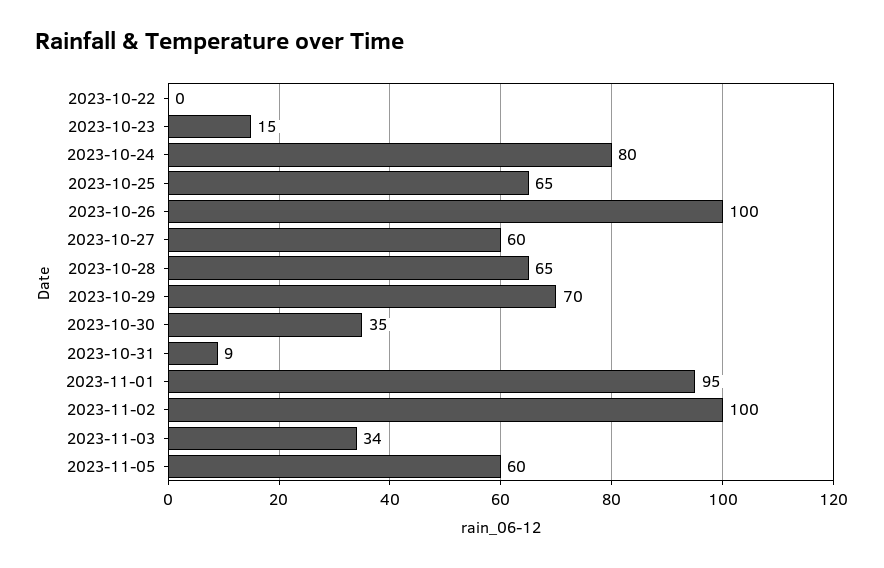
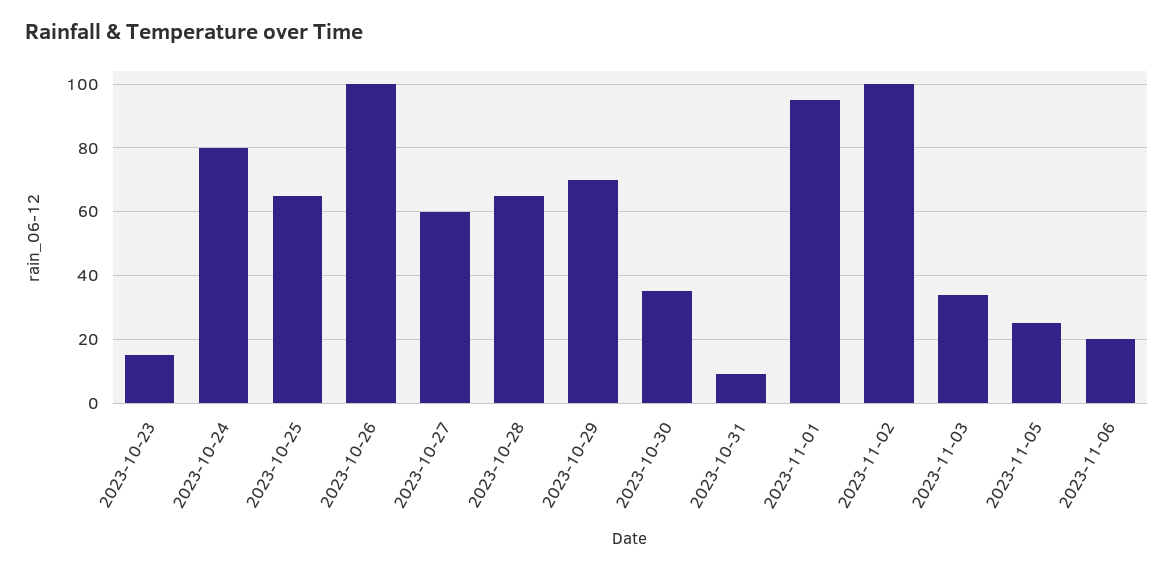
2023-10-22: 0 -> none
2023-11-05: 60 -> 25
2023-11-06: none -> 20

